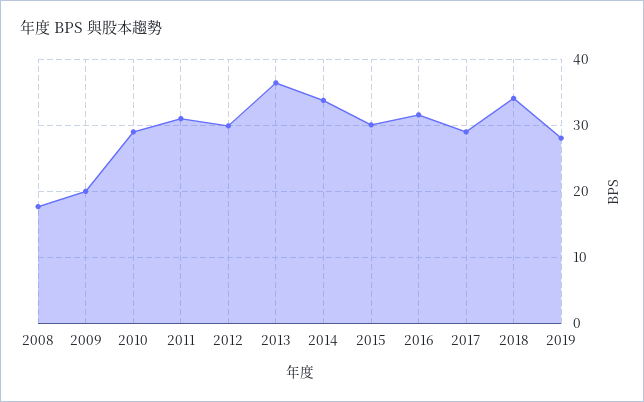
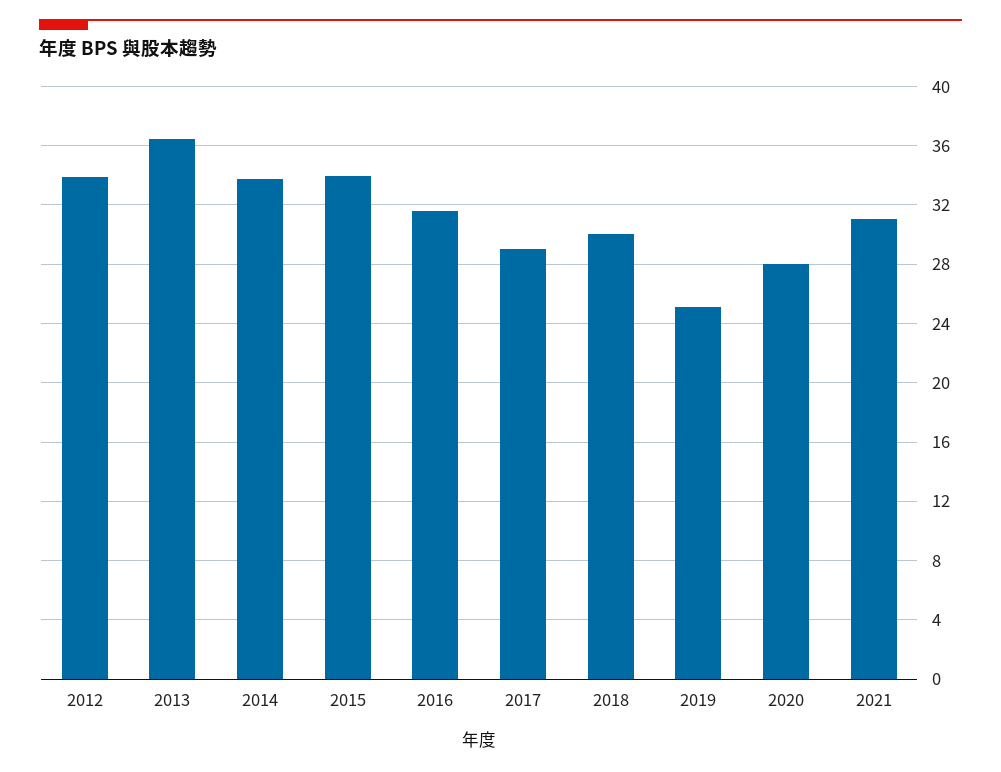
2008: 18 -> none
2009: 20 -> none
2010: 29 -> none
2011: 31 -> none
2012: 30 -> 34
2015: 30 -> 34
2018: 34 -> 30
2019: 28 -> 25
2020: none -> 28
2021: none -> 31

